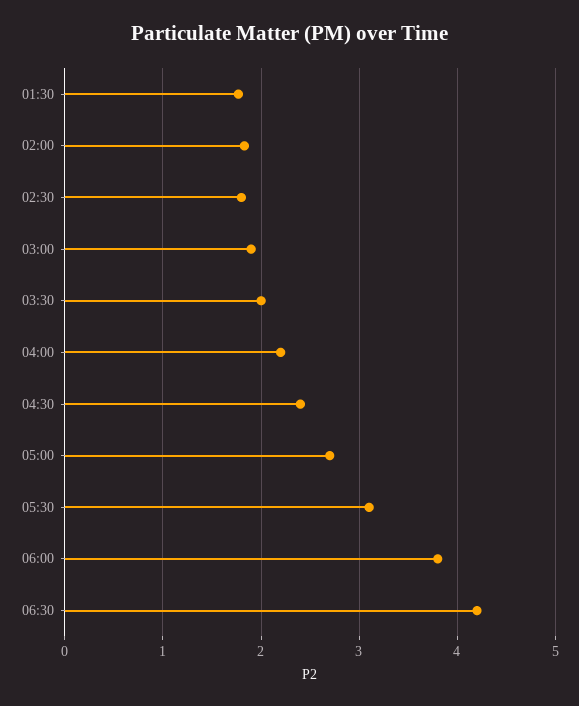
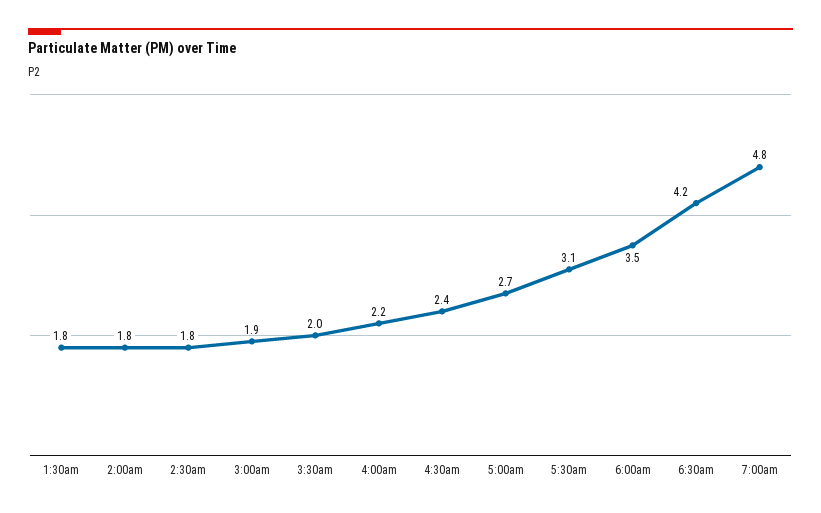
06:00: 3.8 -> 3.5
7:00am: none -> 4.8

